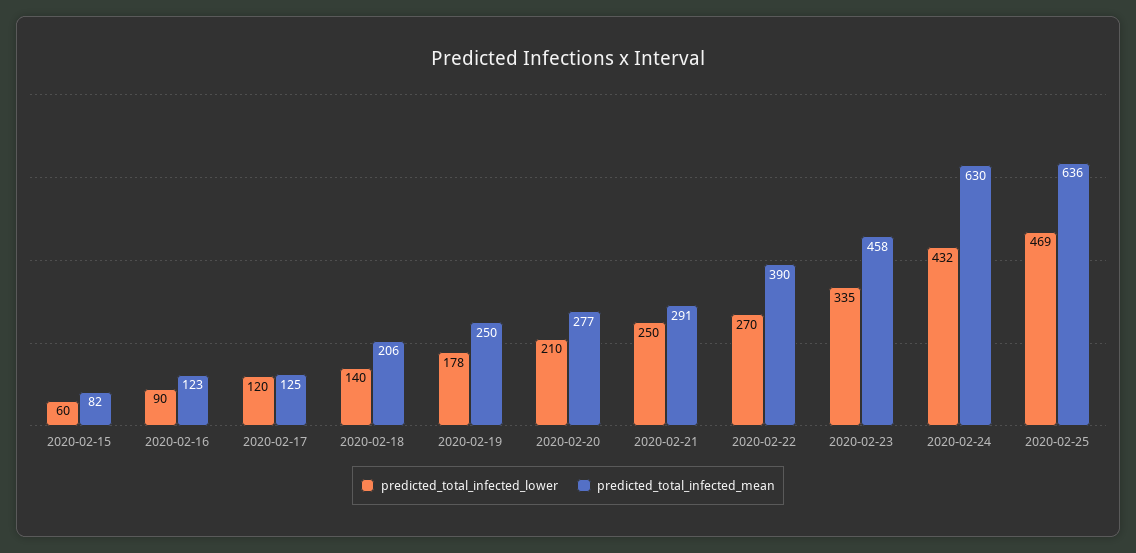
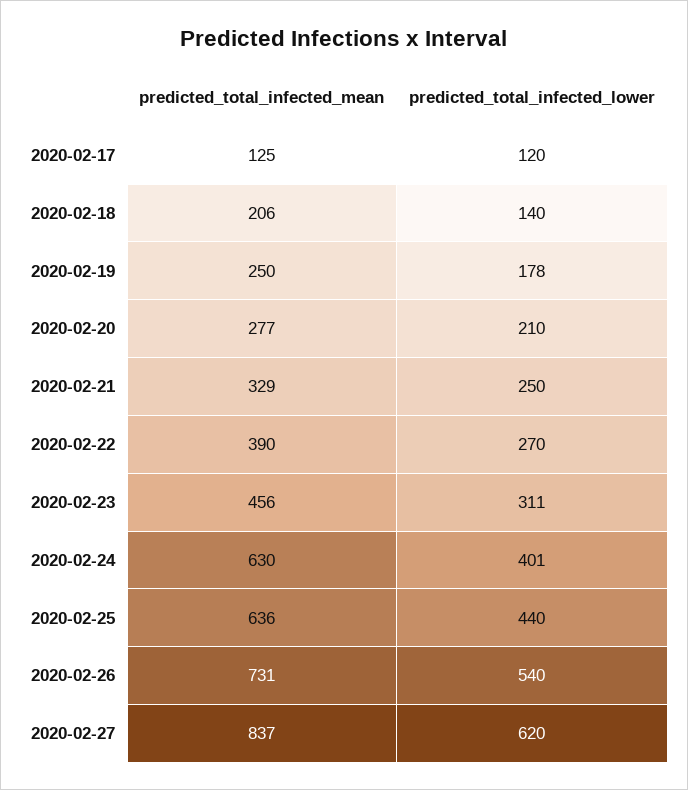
predicted_total_infected_lower, 2020-02-15: 60 -> none
predicted_total_infected_mean, 2020-02-15: 82 -> none
predicted_total_infected_lower, 2020-02-16: 90 -> none
predicted_total_infected_mean, 2020-02-16: 123 -> none
predicted_total_infected_mean, 2020-02-21: 291 -> 329
predicted_total_infected_lower, 2020-02-23: 335 -> 311
predicted_total_infected_mean, 2020-02-23: 458 -> 456
predicted_total_infected_lower, 2020-02-24: 432 -> 401
predicted_total_infected_lower, 2020-02-25: 469 -> 440
predicted_total_infected_mean, 2020-02-26: none -> 731
predicted_total_infected_lower, 2020-02-26: none -> 540
predicted_total_infected_mean, 2020-02-27: none -> 837
predicted_total_infected_lower, 2020-02-27: none -> 620

